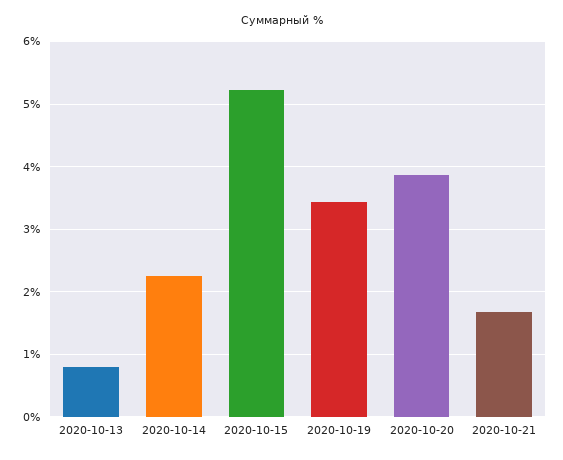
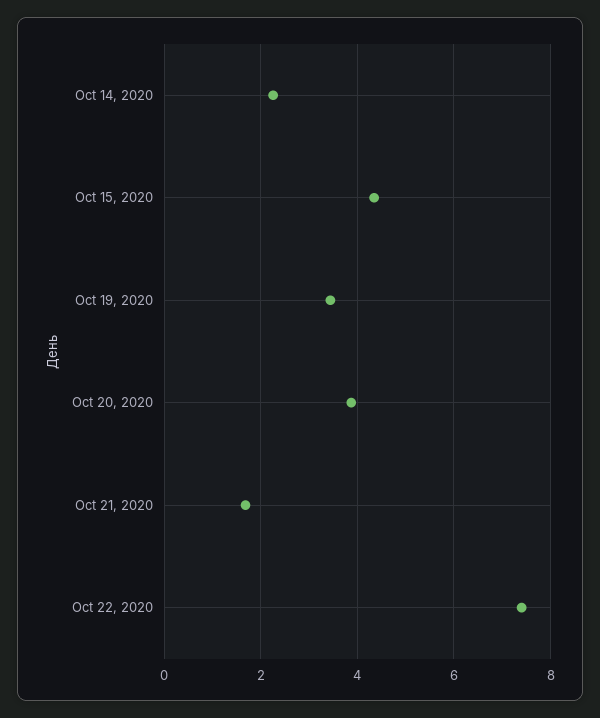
2020-10-13: 0.8 -> none
2020-10-15: 5.2 -> 4.4
Oct 22, 2020: none -> 7.4

